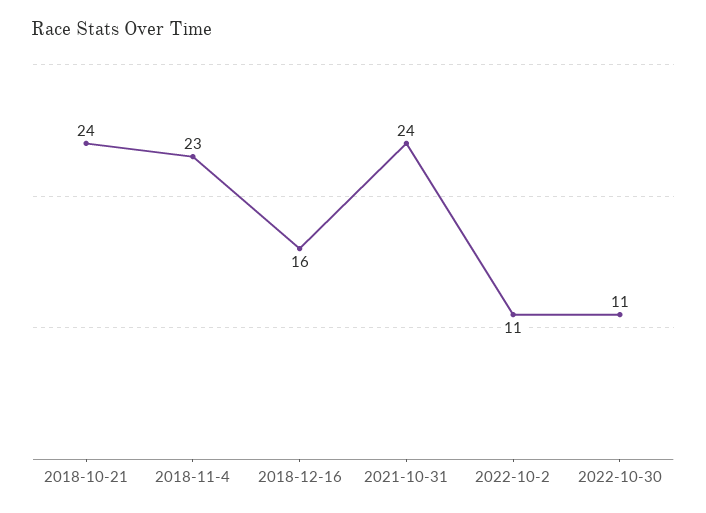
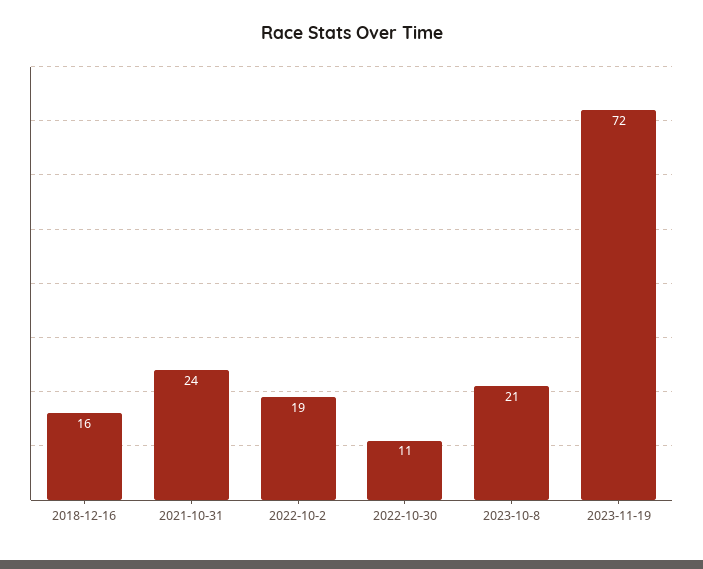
2018-10-21: 24 -> none
2018-11-4: 23 -> none
2022-10-2: 11 -> 19
2023-10-8: none -> 21
2023-11-19: none -> 72

